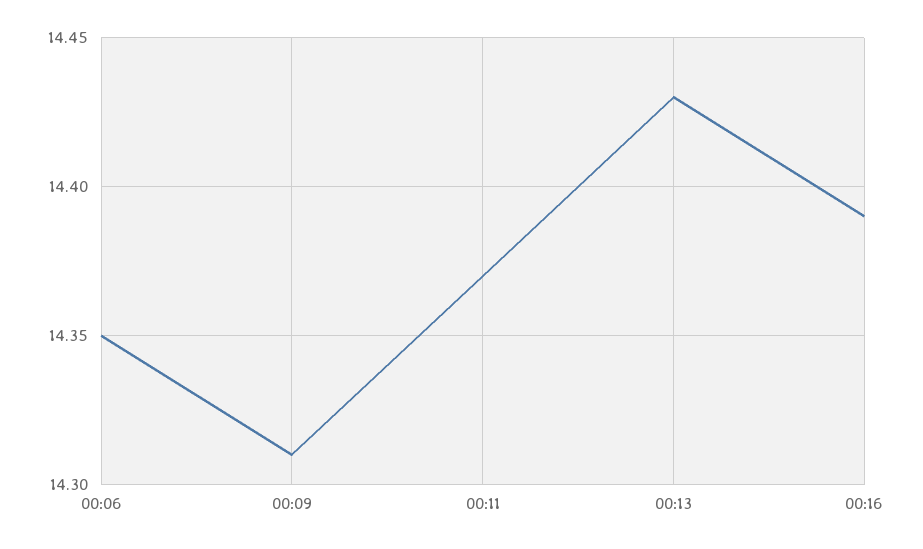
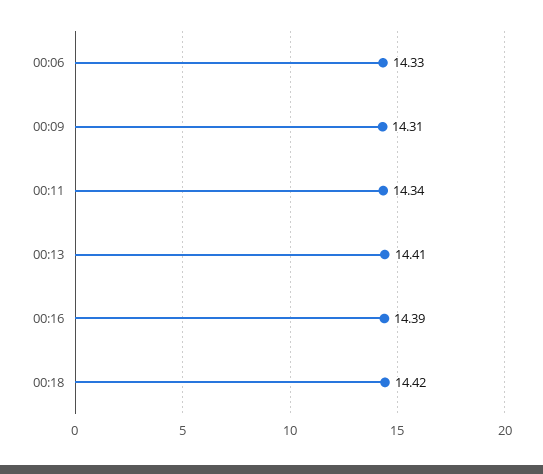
00:06: 14.35 -> 14.33
00:11: 14.37 -> 14.34
00:13: 14.43 -> 14.41
00:18: none -> 14.42

